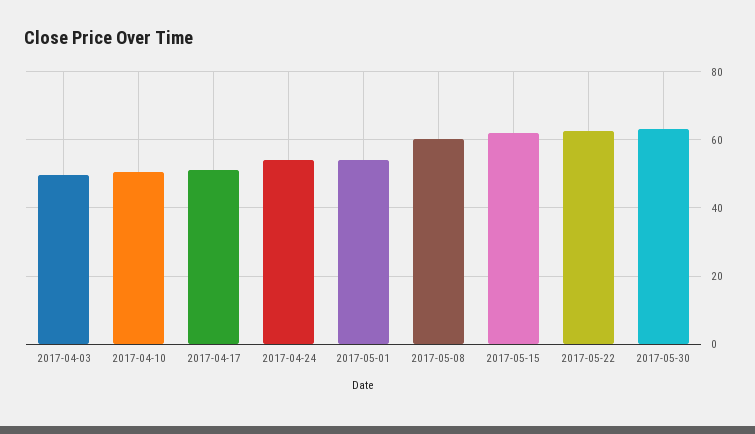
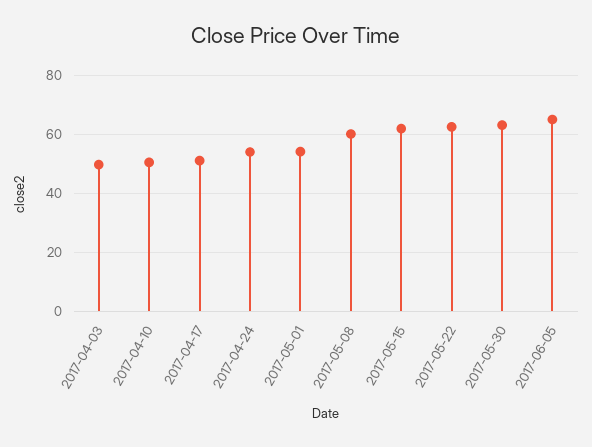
2017-06-05: none -> 65

